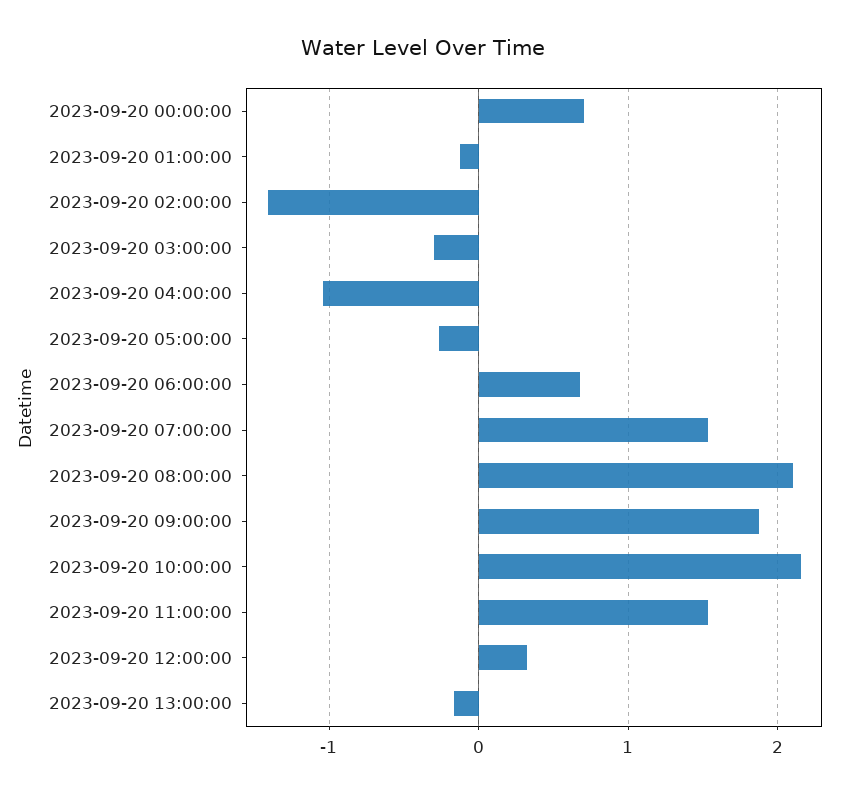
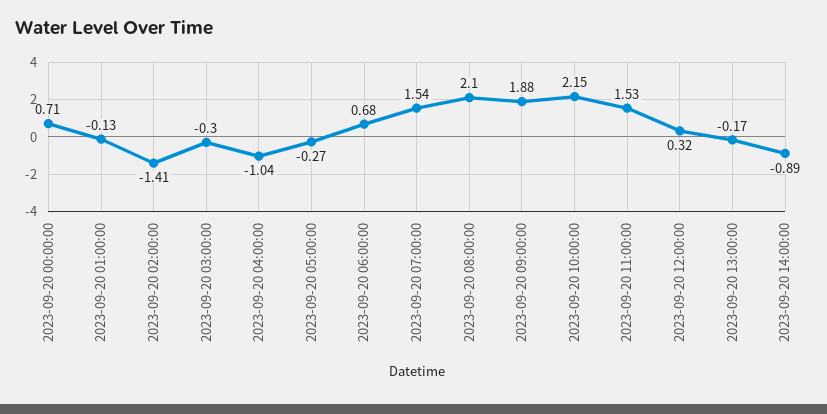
2023-09-20 14:00:00: none -> -0.89

